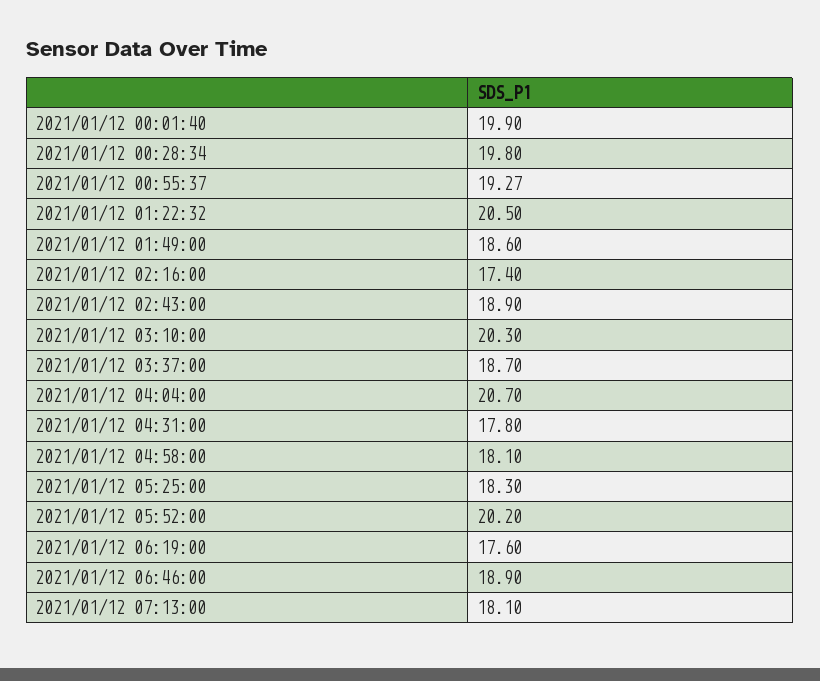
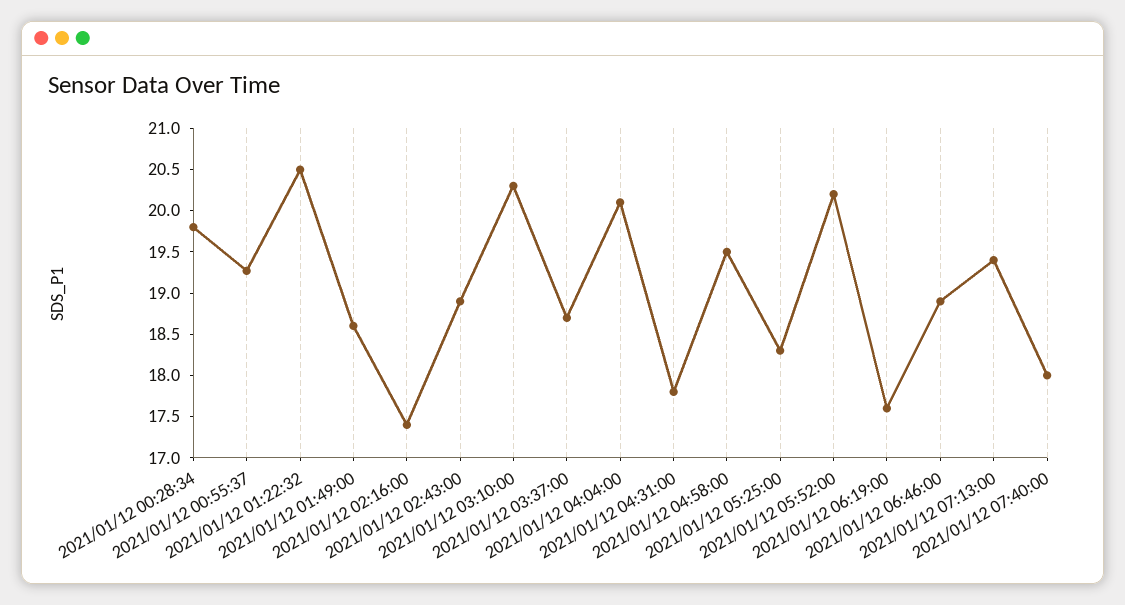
2021/01/12 00:01:40: 19.9 -> none
2021/01/12 04:04:00: 20.7 -> 20.1
2021/01/12 04:58:00: 18.1 -> 19.5
2021/01/12 07:13:00: 18.1 -> 19.4
2021/01/12 07:40:00: none -> 18

